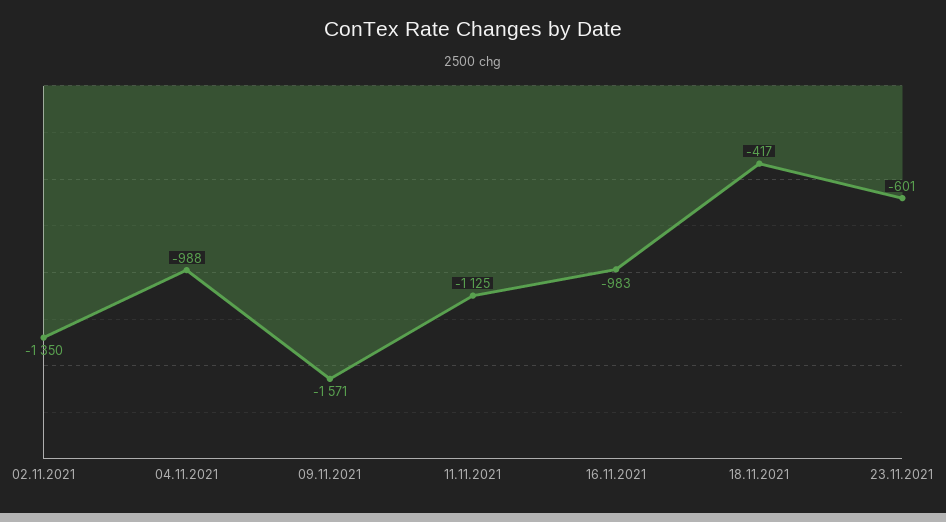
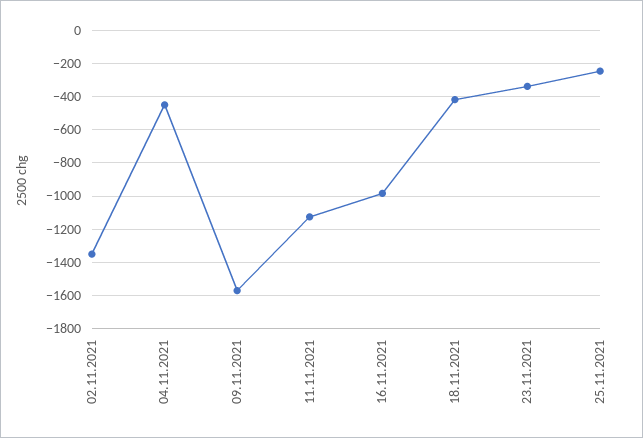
04.11.2021: -988 -> -450
23.11.2021: -601 -> -350
25.11.2021: none -> -250

